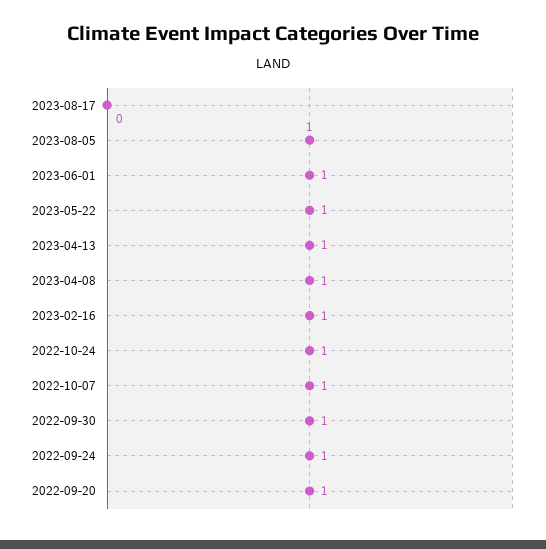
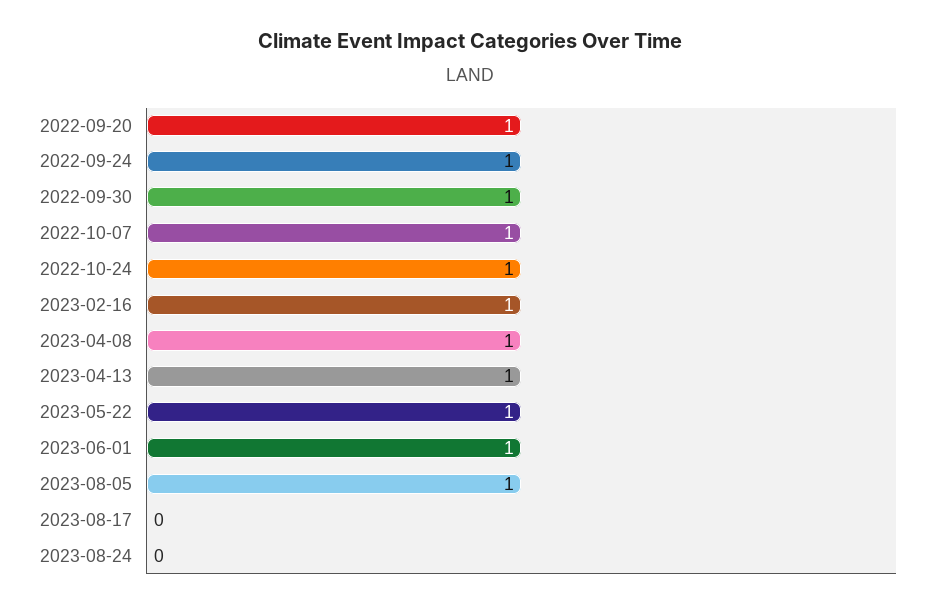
2023-08-24: none -> 0

